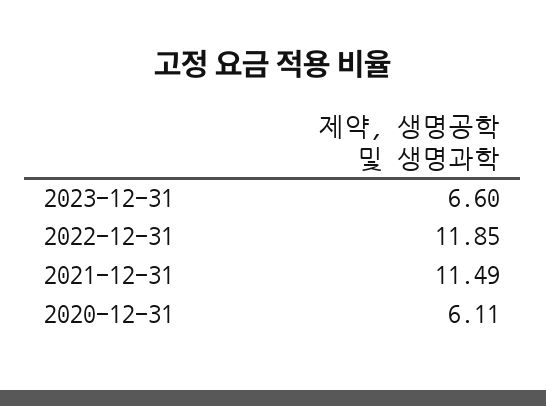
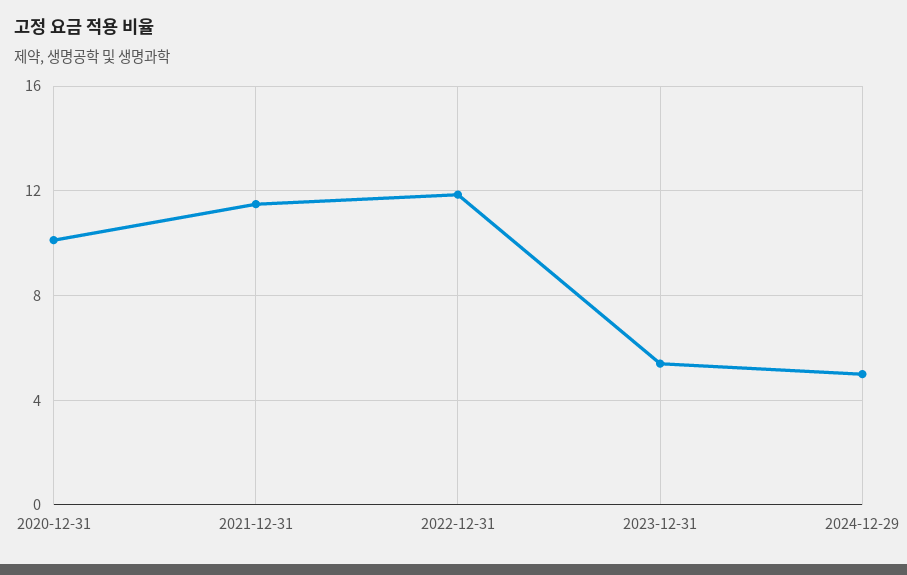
2023-12-31: 6.6 -> 5.5
2020-12-31: 6.11 -> 10
2024-12-29: none -> 5

